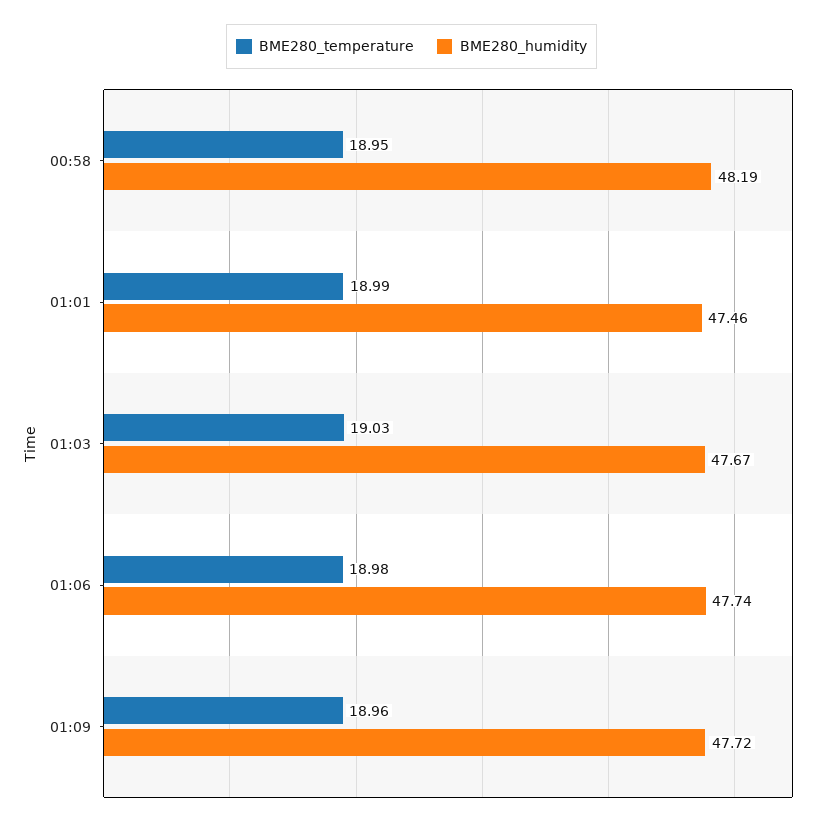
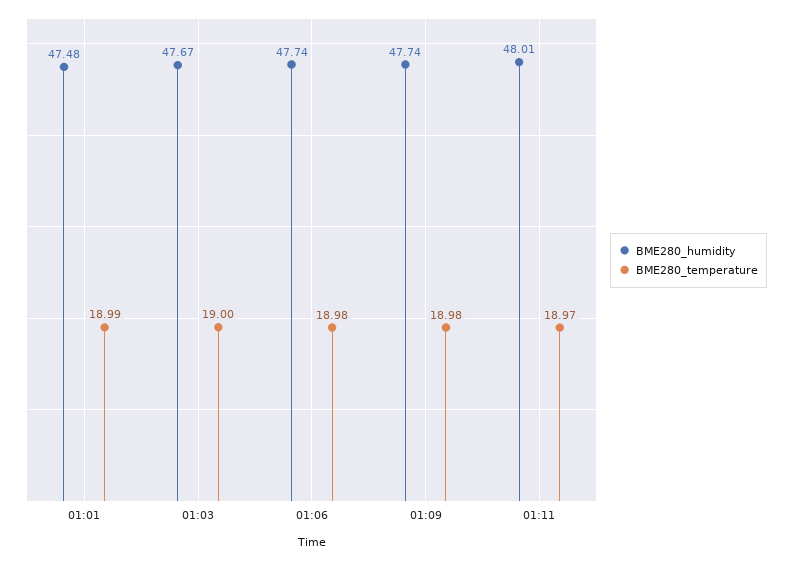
BME280_temperature, 00:58: 18.95 -> none
BME280_humidity, 00:58: 48.19 -> none
BME280_humidity, 01:01: 47.46 -> 47.48
BME280_temperature, 01:03: 19.03 -> 19
BME280_temperature, 01:09: 18.96 -> 18.98
BME280_humidity, 01:09: 47.72 -> 47.74
BME280_humidity, 01:11: none -> 48.01
BME280_temperature, 01:11: none -> 18.97

